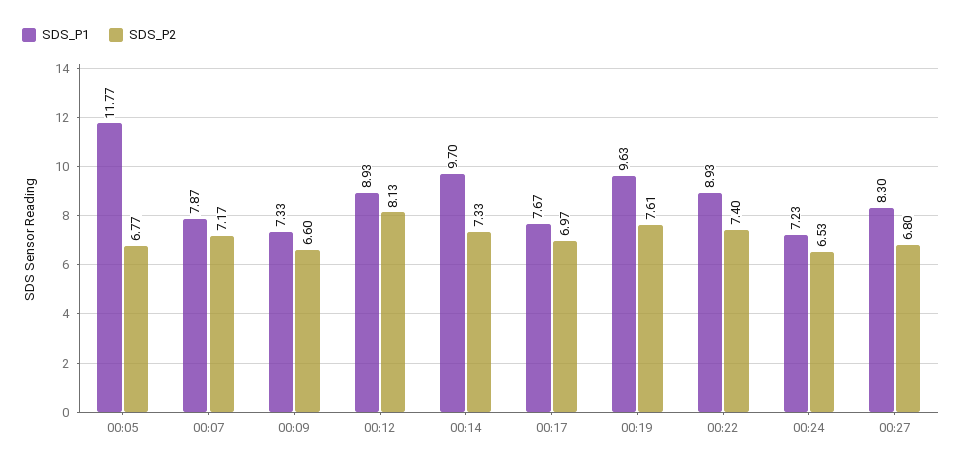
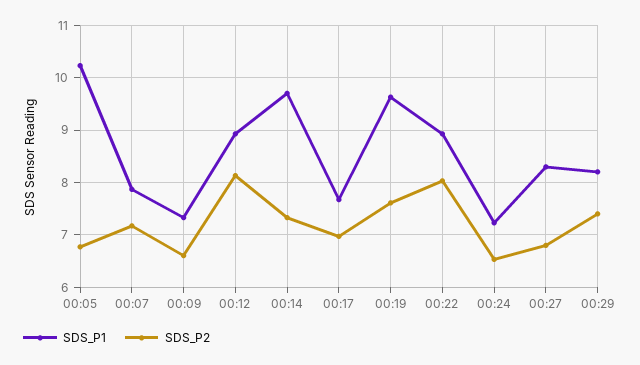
SDS_P1, 00:05: 11.77 -> 10.2
SDS_P2, 00:22: 7.4 -> 8
SDS_P1, 00:29: none -> 8.2
SDS_P2, 00:29: none -> 7.4

